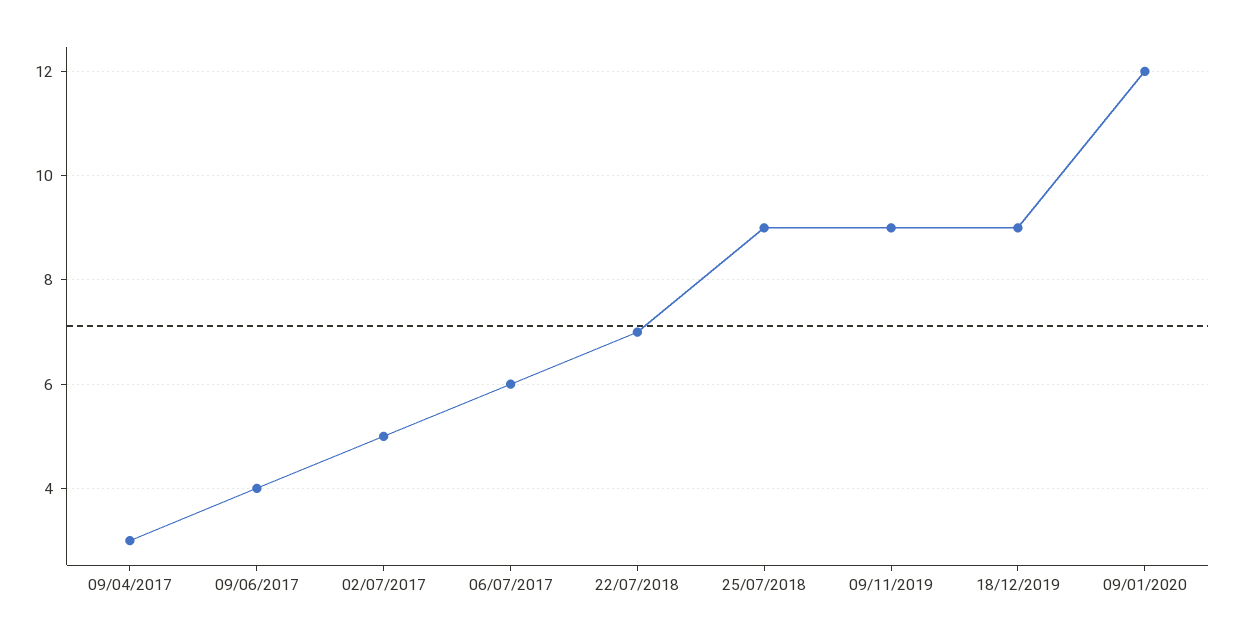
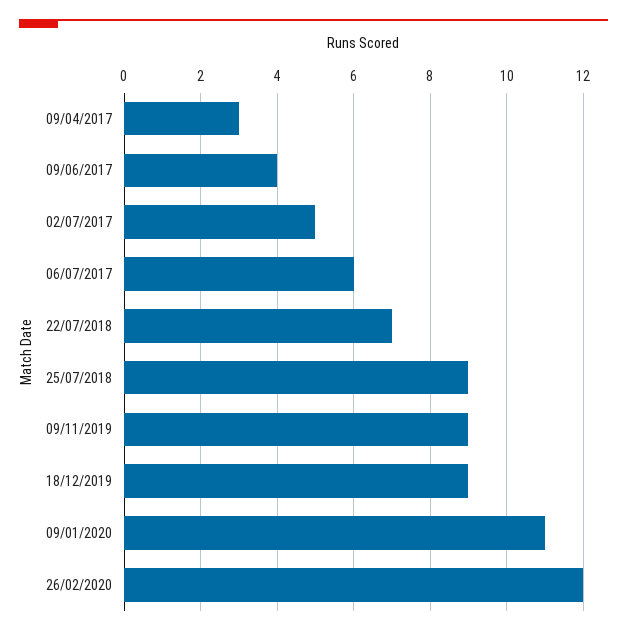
09/01/2020: 12 -> 11
26/02/2020: none -> 12

